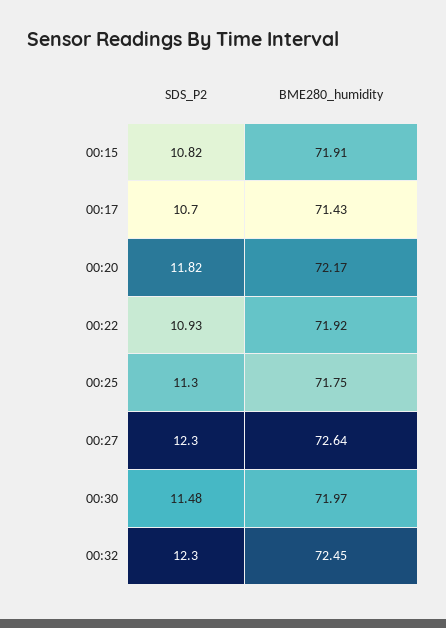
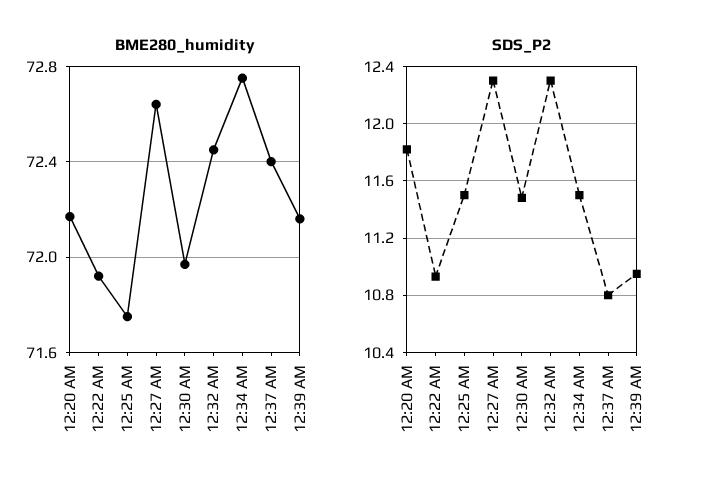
SDS_P2, 00:15: 10.82 -> none
BME280_humidity, 00:15: 71.91 -> none
SDS_P2, 00:17: 10.7 -> none
BME280_humidity, 00:17: 71.43 -> none
SDS_P2, 00:25: 11.3 -> 11.5
BME280_humidity, 12:34 AM: none -> 72.75
BME280_humidity, 12:37 AM: none -> 72.4
BME280_humidity, 12:39 AM: none -> 72.15
SDS_P2, 12:34 AM: none -> 11.5
SDS_P2, 12:37 AM: none -> 10.8
SDS_P2, 12:39 AM: none -> 10.95

